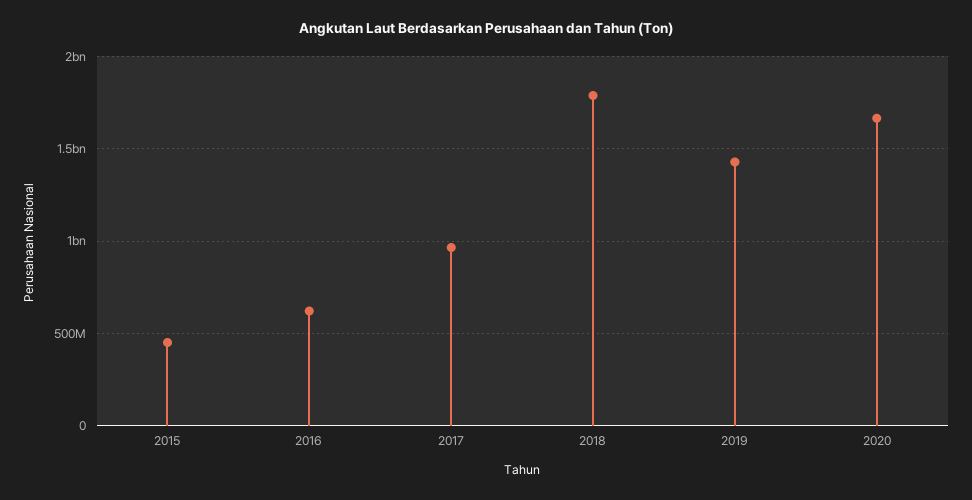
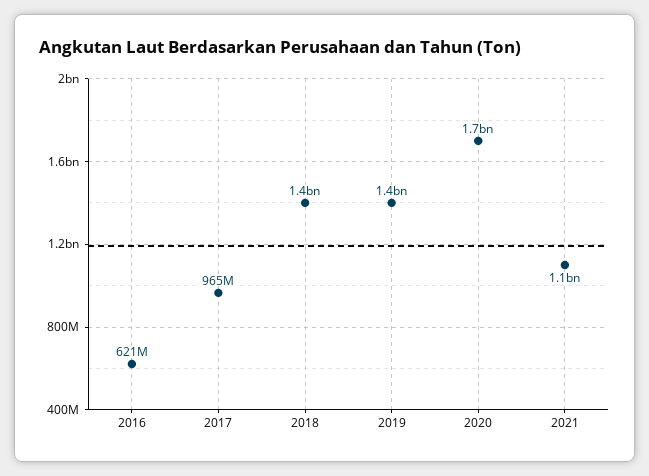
2015: 450000000 -> none
2018: 1800000000 -> 1400000000
2021: none -> 1100000000

